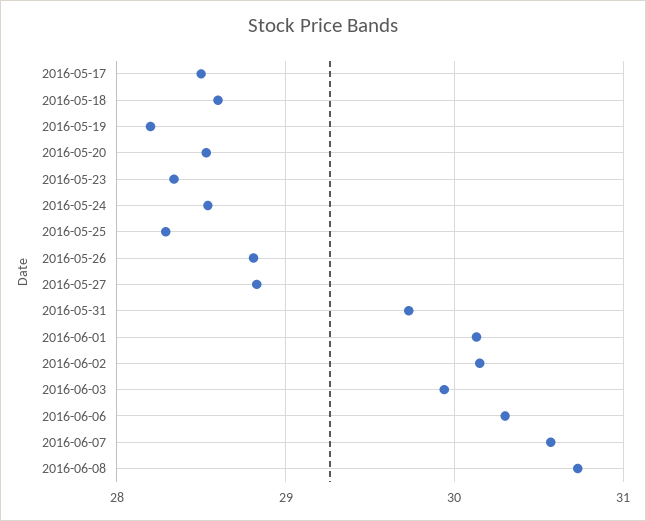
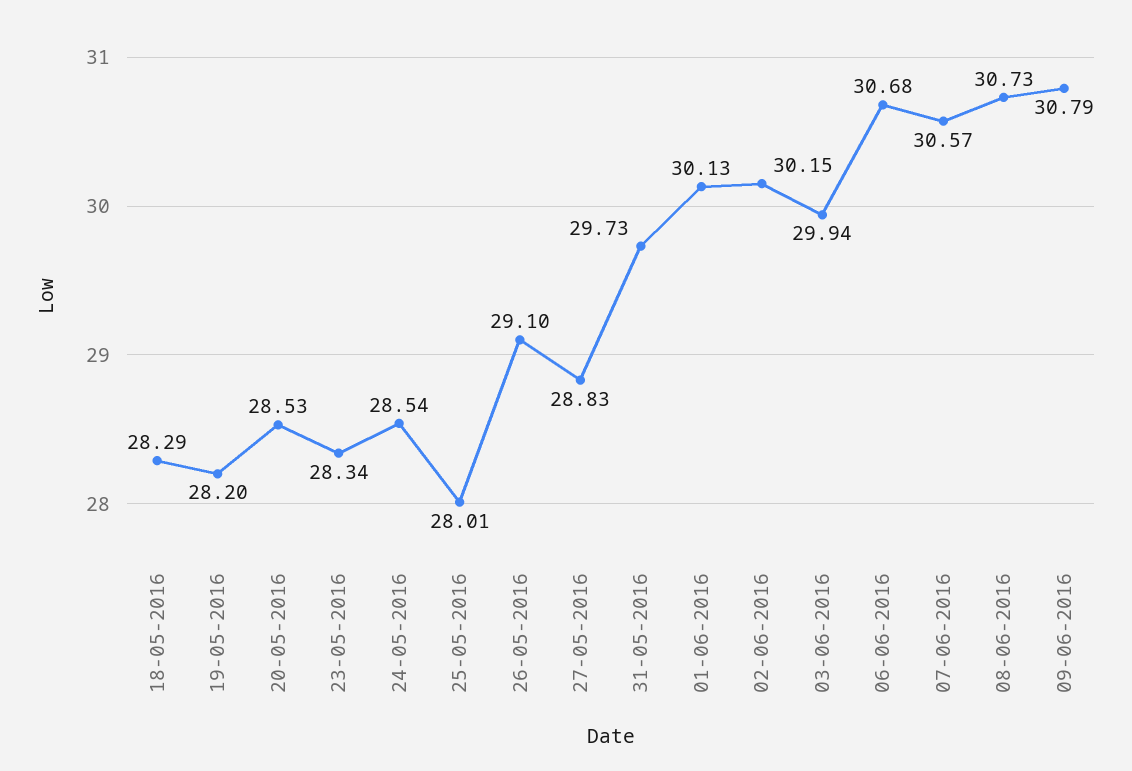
2016-05-17: 28.5 -> none
2016-05-18: 28.6 -> 28.29
2016-05-25: 28.3 -> 28.01
2016-05-26: 28.8 -> 29.1
2016-06-06: 30.3 -> 30.68
09-06-2016: none -> 30.79

